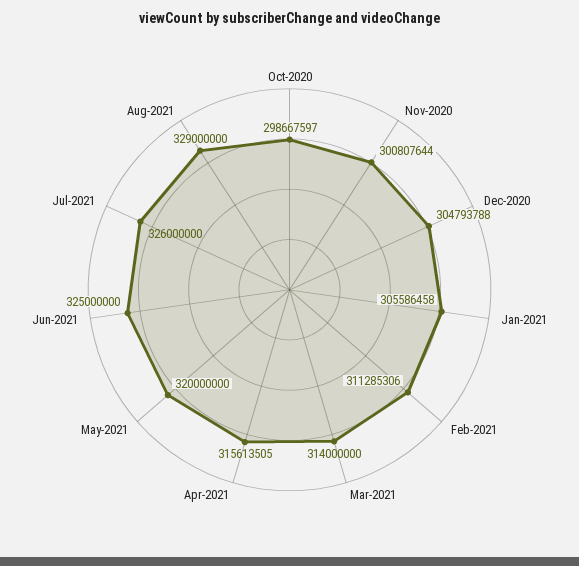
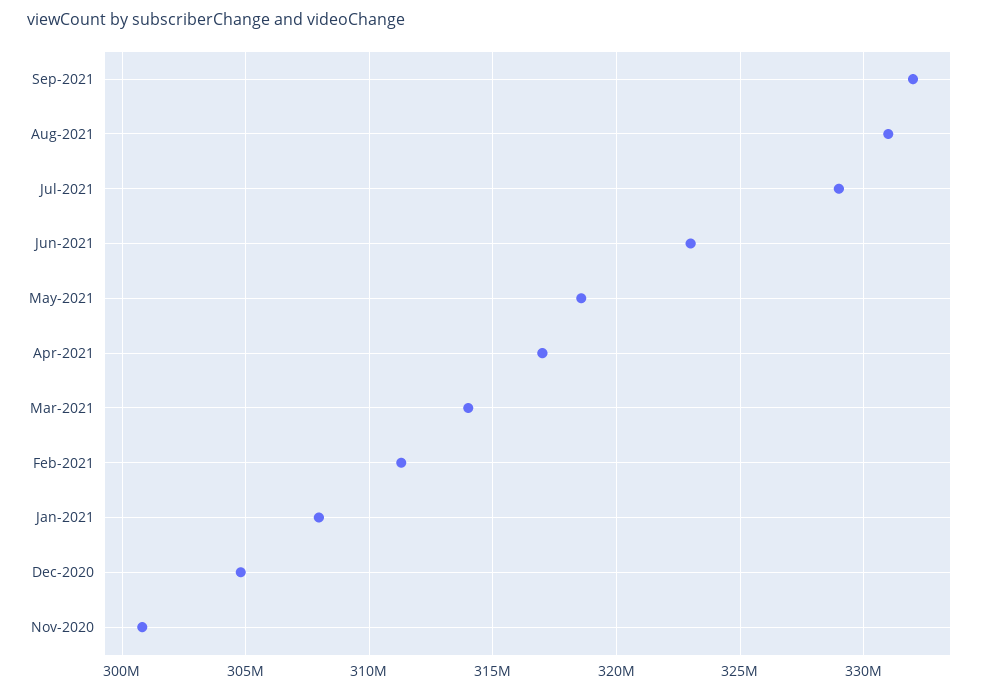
Oct-2020: 298667597 -> none
Jan-2021: 305586458 -> 308000000
Apr-2021: 315613505 -> 317000000
May-2021: 320000000 -> 318500000
Jun-2021: 325000000 -> 323000000
Jul-2021: 326000000 -> 329000000
Aug-2021: 329000000 -> 331000000
Sep-2021: none -> 332000000

